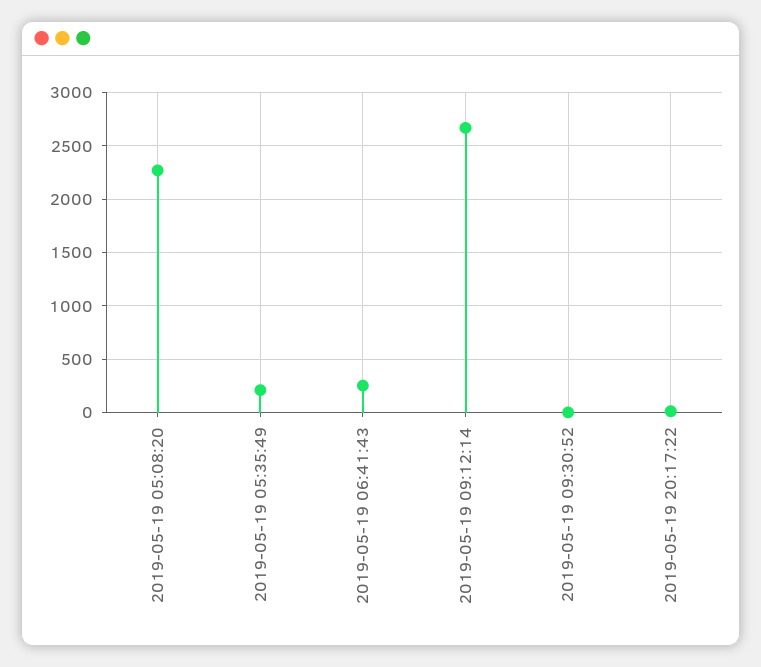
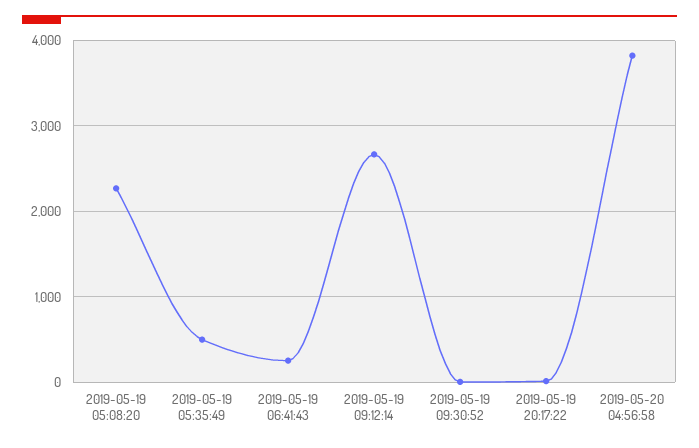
2019-05-19 05:35:49: 200 -> 500
2019-05-20 04:56:58: none -> 3800

